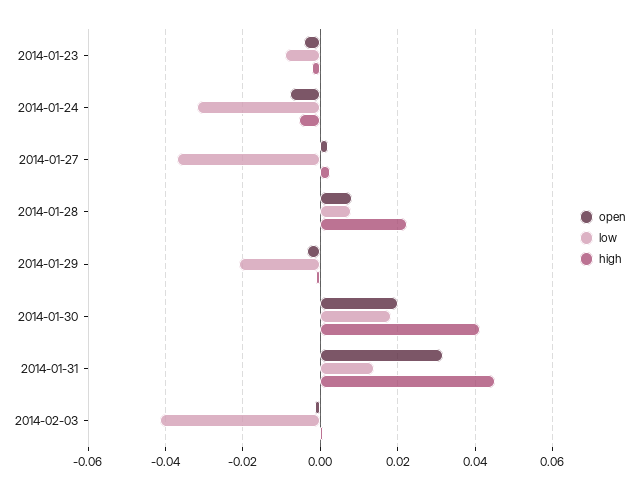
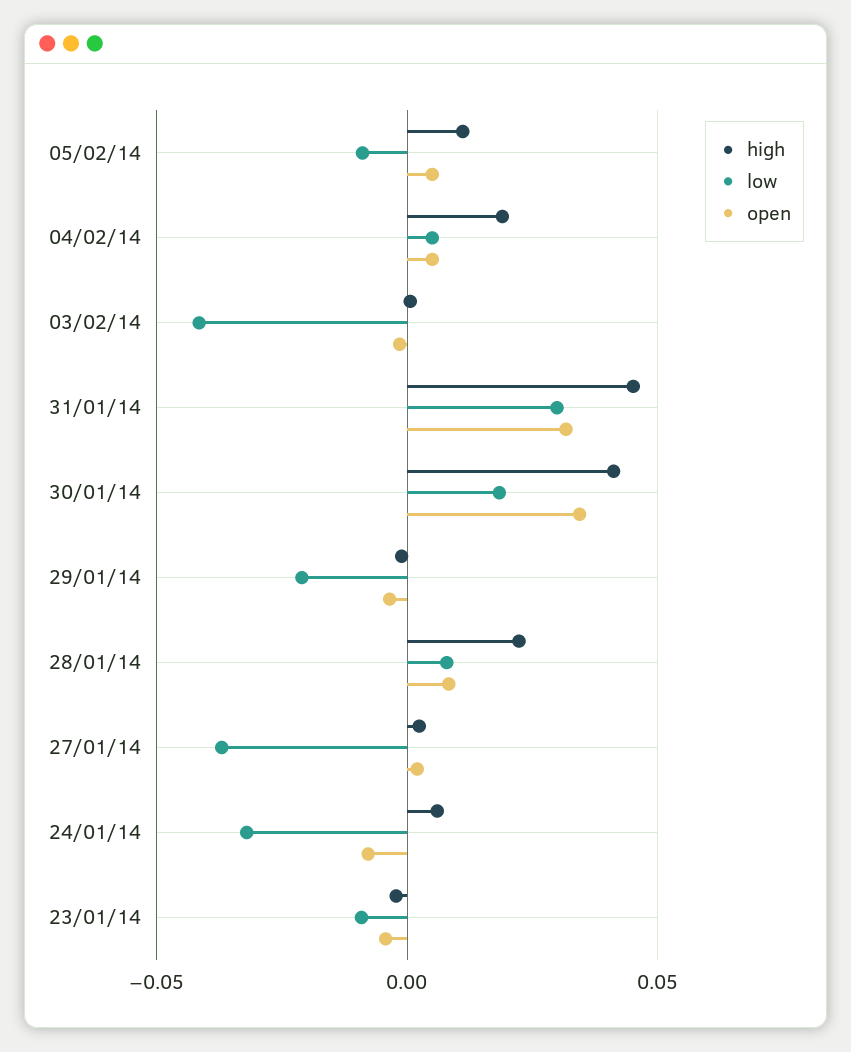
high, 2014-01-24: -0.006 -> 0.005
open, 2014-01-30: 0.02 -> 0.035
low, 2014-01-31: 0.014 -> 0.03
high, 05/02/14: none -> 0.01
low, 05/02/14: none -> -0.01
open, 05/02/14: none -> 0.005
high, 04/02/14: none -> 0.02
low, 04/02/14: none -> 0.005
open, 04/02/14: none -> 0.005

